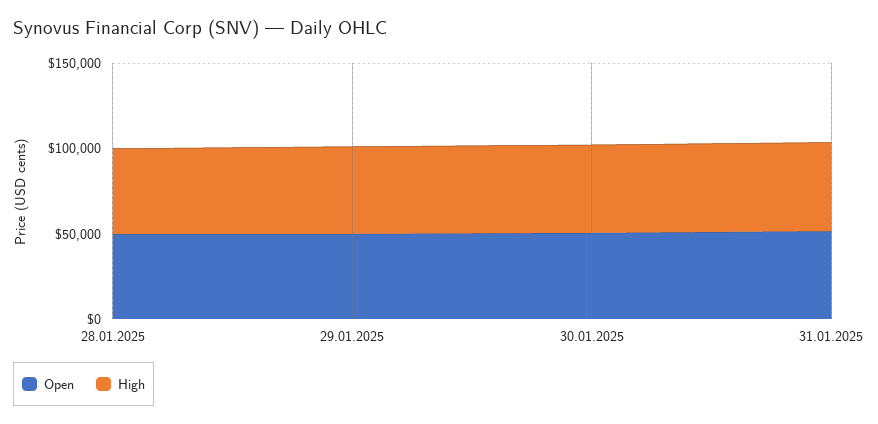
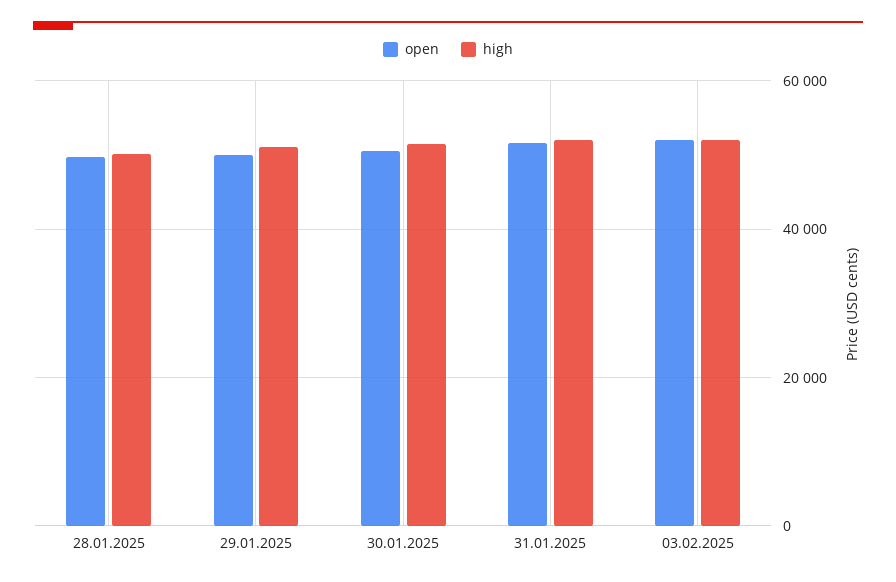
Open, 03.02.2025: none -> 52000
High, 03.02.2025: none -> 52000

